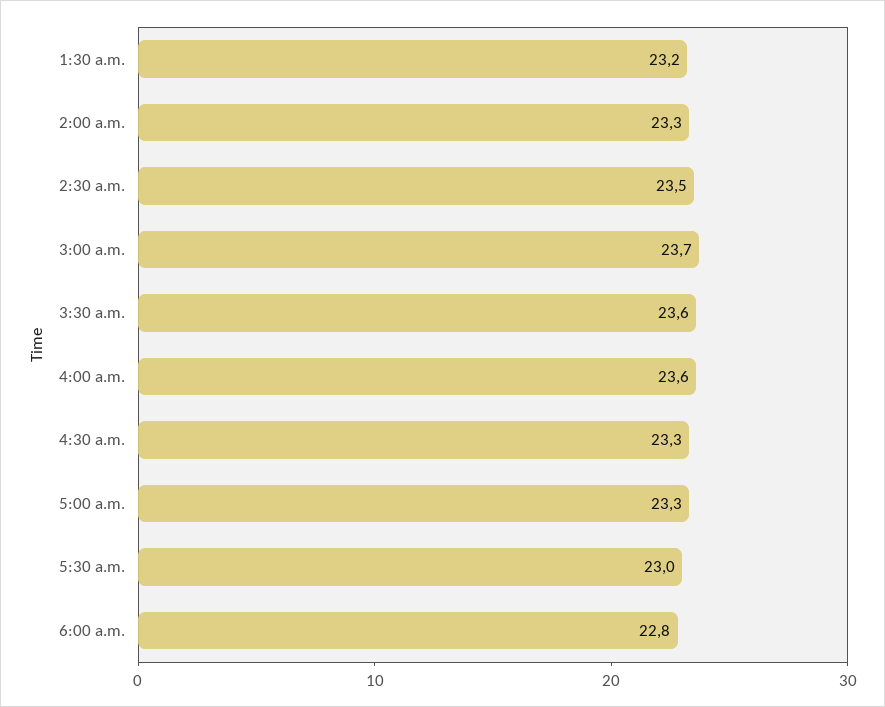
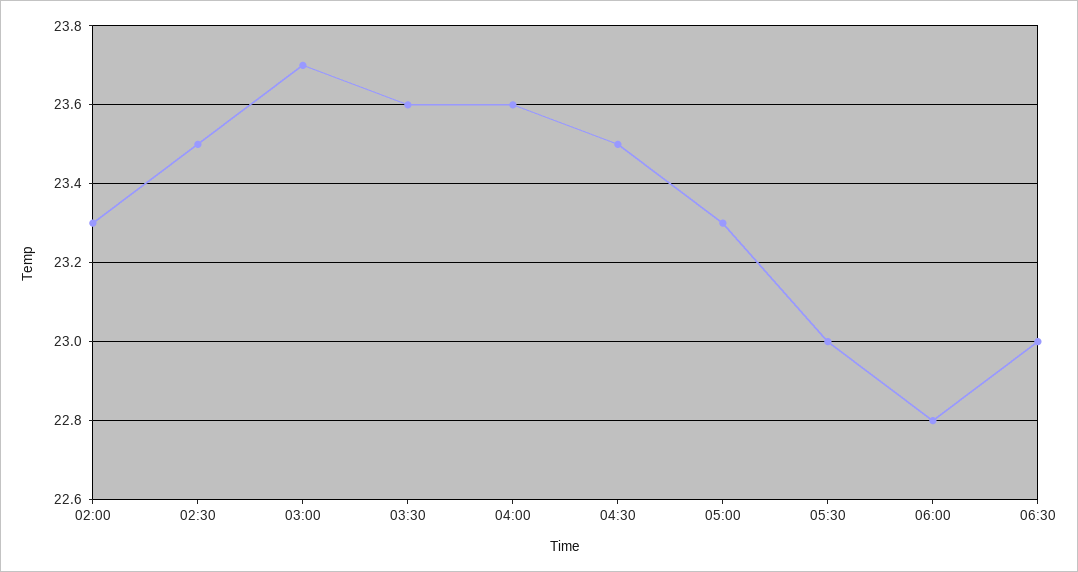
1:30 a.m.: 23.2 -> none
4:30 a.m.: 23.3 -> 23.5
06:30: none -> 23

